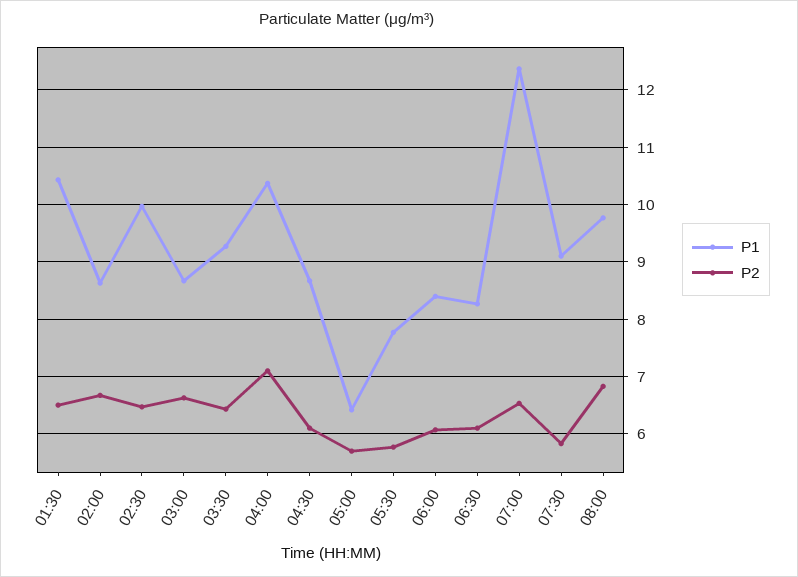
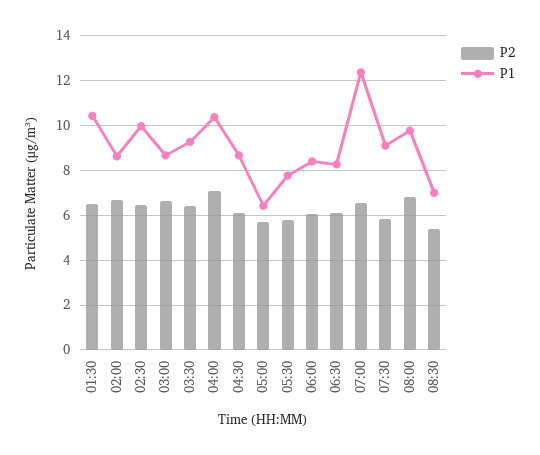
P2, 08:30: none -> 5.5
P1, 08:30: none -> 7

